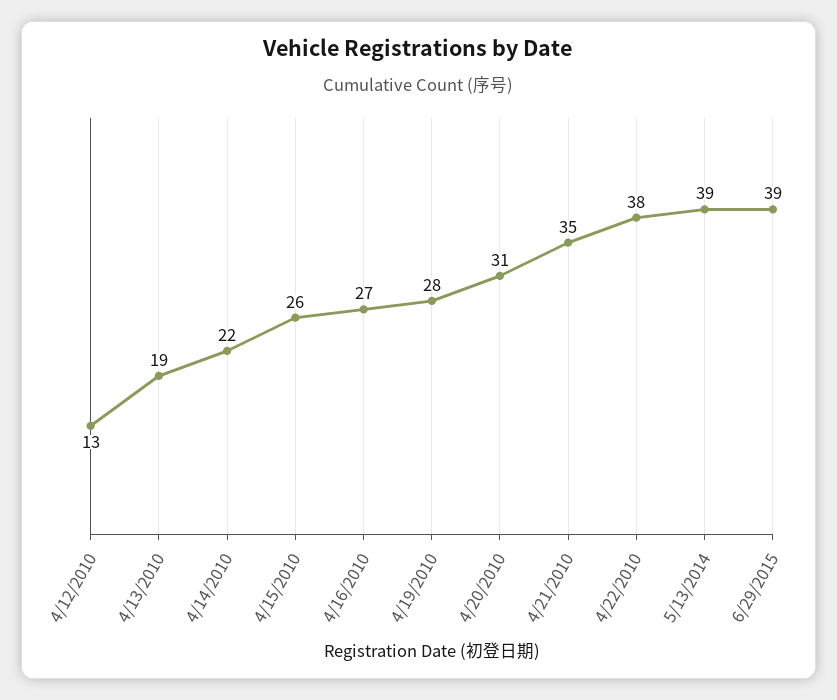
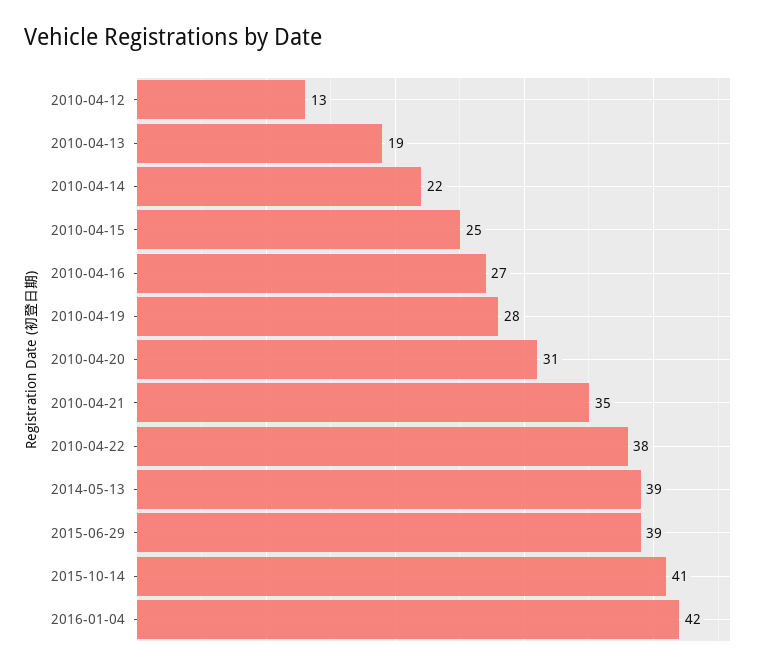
4/15/2010: 26 -> 25
2015-10-14: none -> 41
2016-01-04: none -> 42

